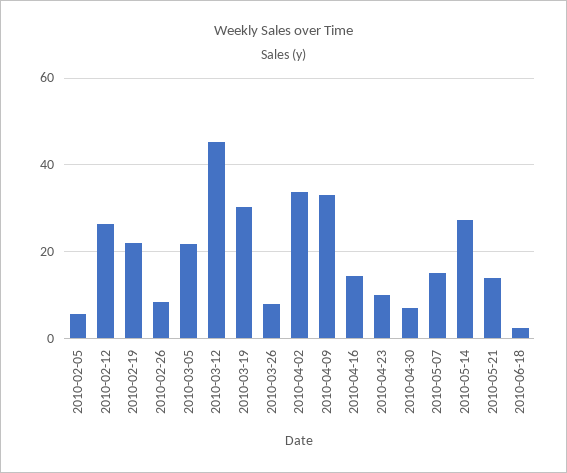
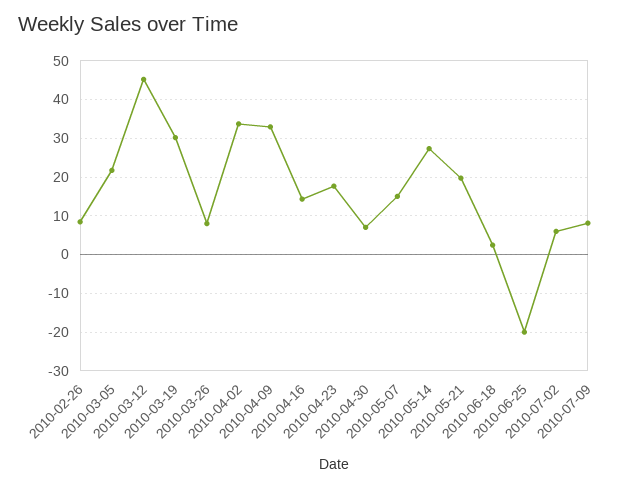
2010-02-05: 6 -> none
2010-02-12: 26 -> none
2010-02-19: 22 -> none
2010-04-23: 10 -> 18
2010-05-21: 14 -> 20
2010-06-25: none -> -20
2010-07-02: none -> 6
2010-07-09: none -> 8

